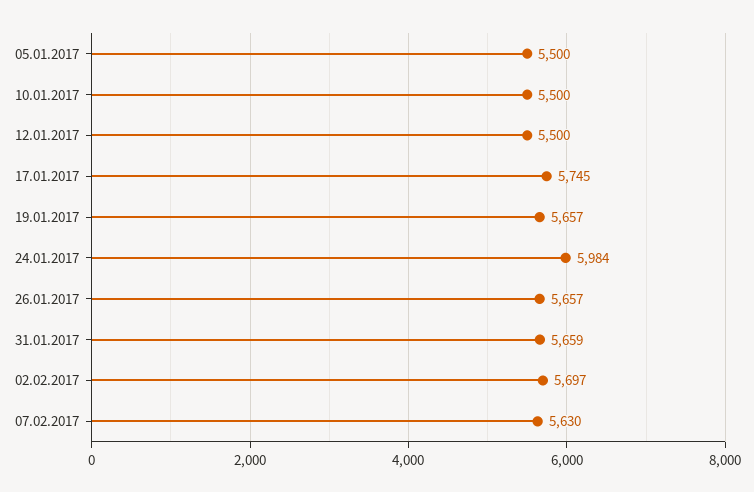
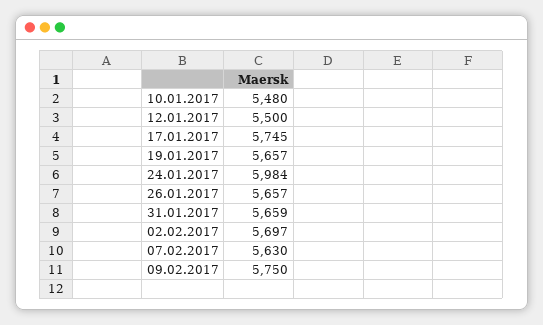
05.01.2017: 5500 -> none
10.01.2017: 5500 -> 5480
09.02.2017: none -> 5750

